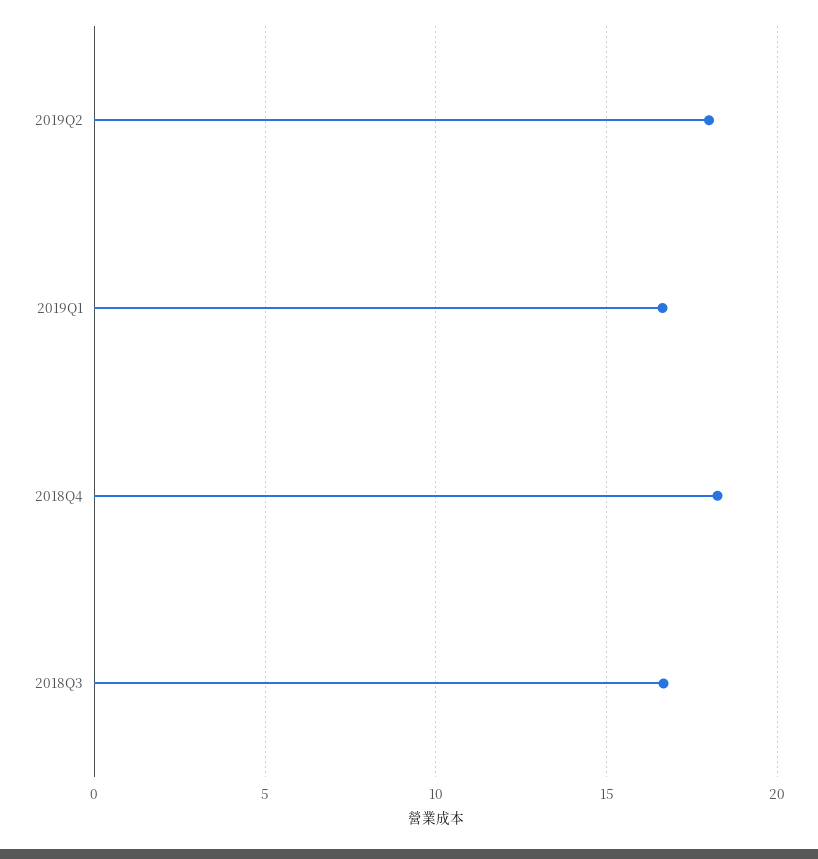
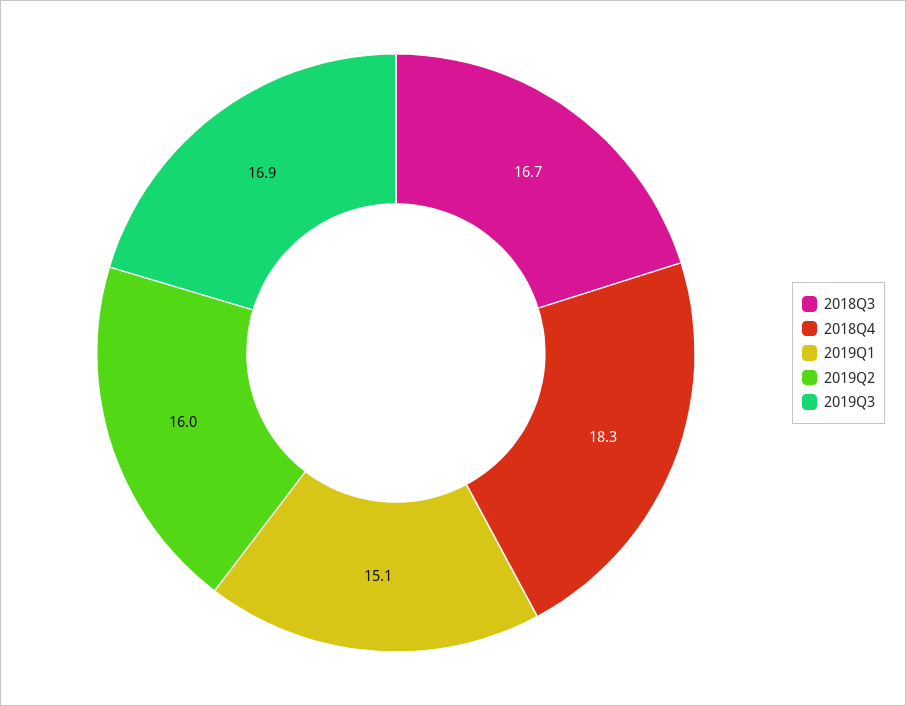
2019Q2: 18 -> 16
2019Q1: 16.5 -> 15.1
2019Q3: none -> 16.9

